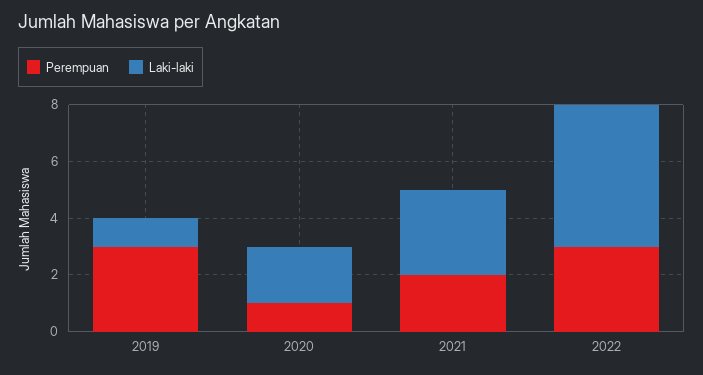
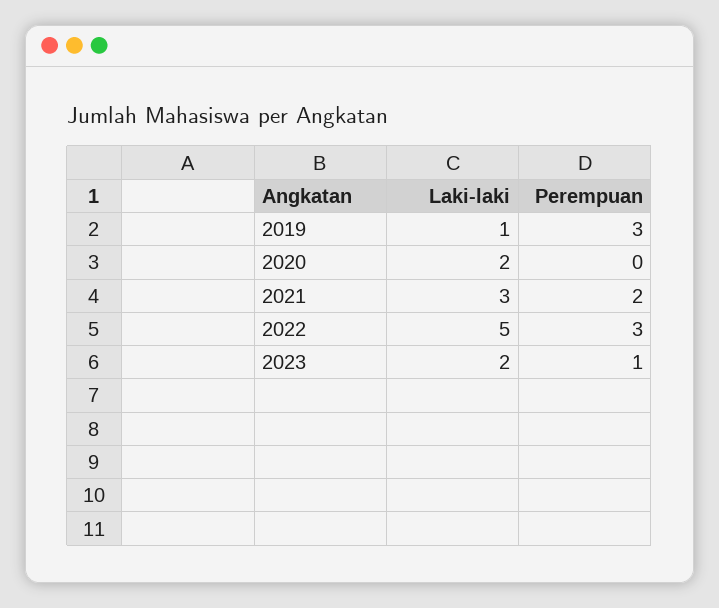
Perempuan, 2020: 1 -> 0
Laki-laki, 2023: none -> 2
Perempuan, 2023: none -> 1

